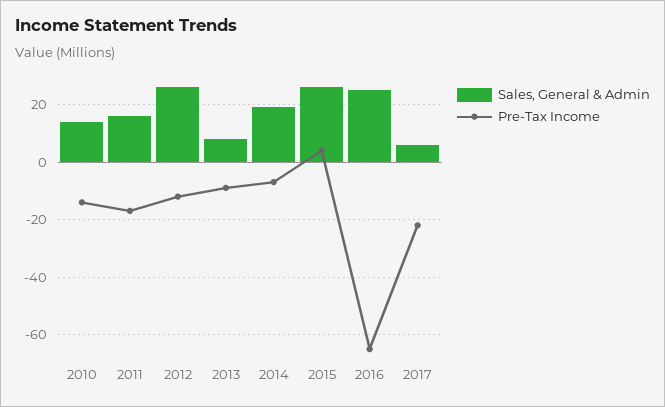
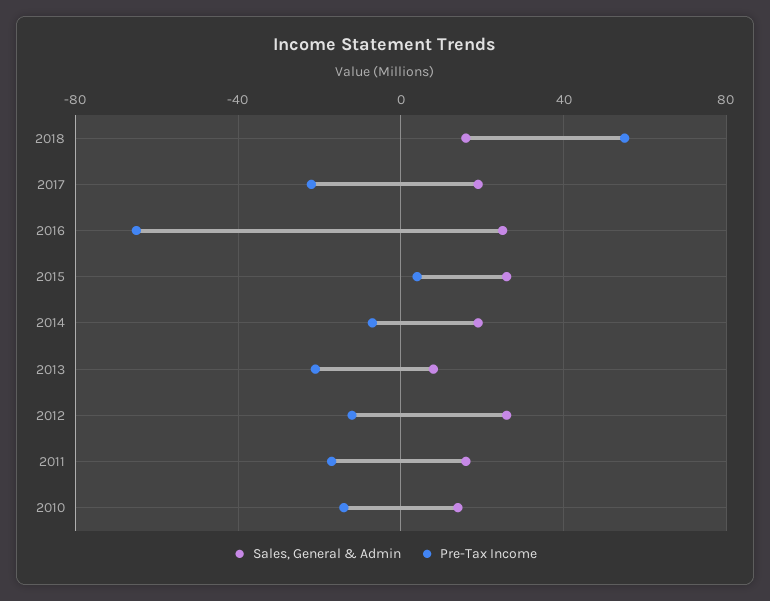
Pre-Tax Income, 2013: -10 -> -20
Sales, General & Admin, 2017: 5 -> 20
Sales, General & Admin, 2018: none -> 15
Pre-Tax Income, 2018: none -> 55

